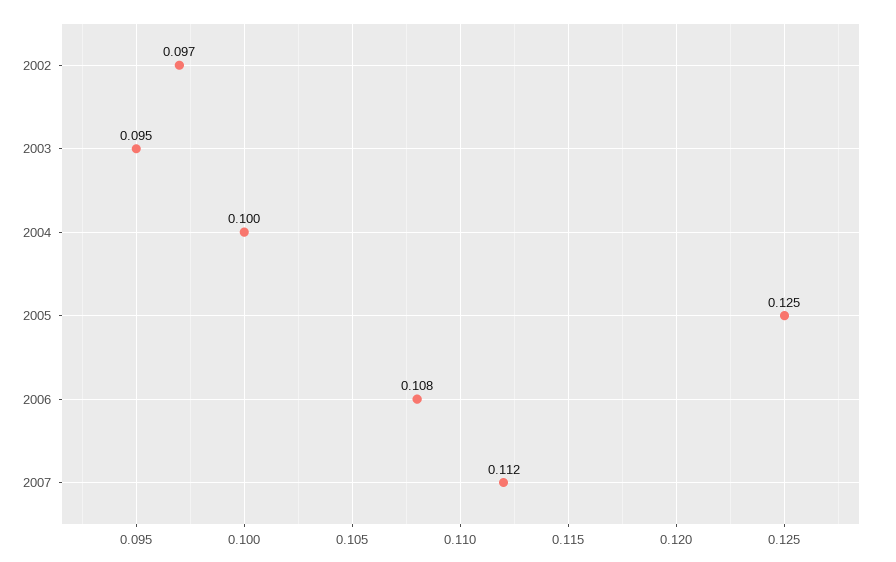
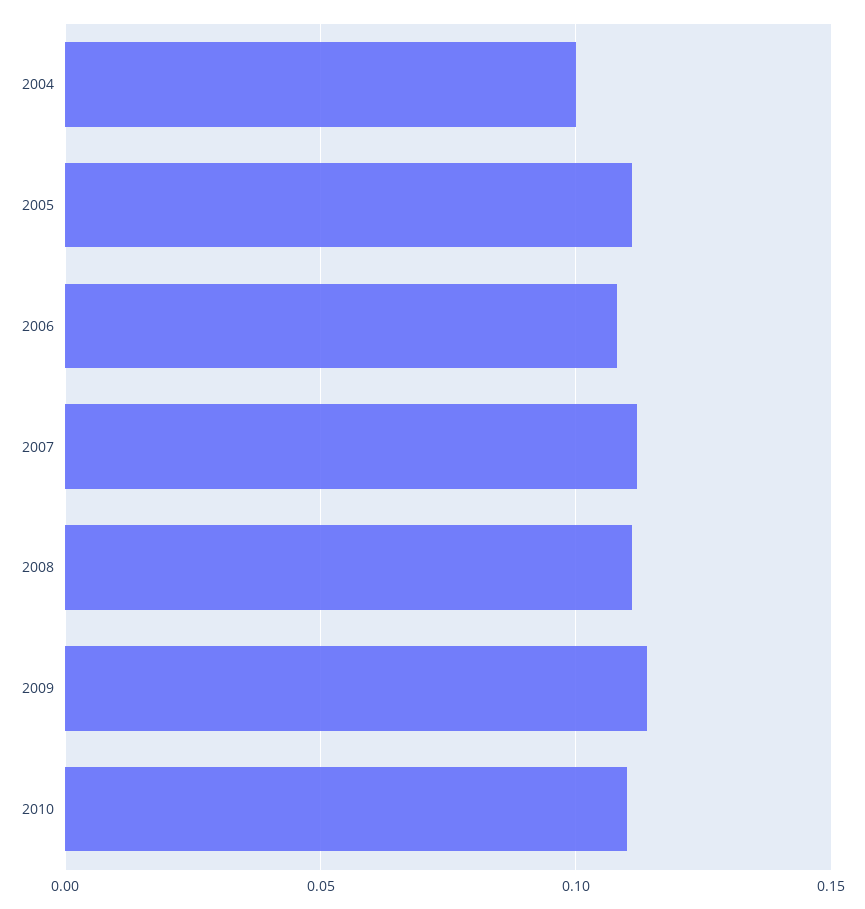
2002: 0.097 -> none
2003: 0.095 -> none
2005: 0.125 -> 0.11
2008: none -> 0.11
2009: none -> 0.115
2010: none -> 0.11

